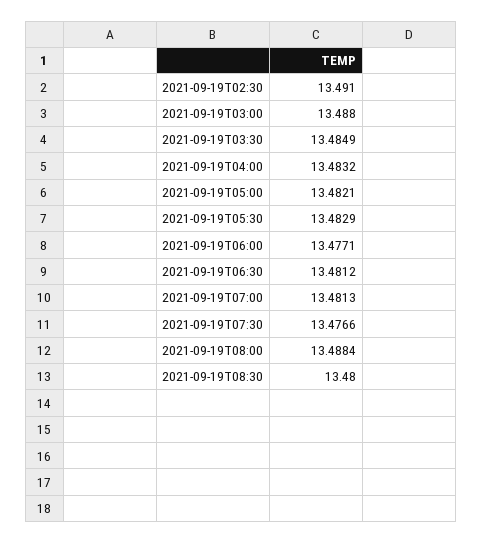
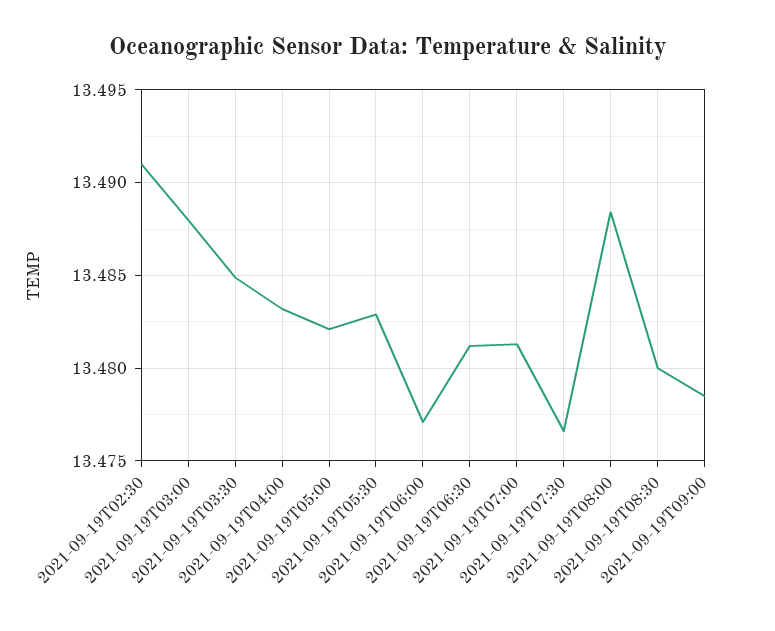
2021-09-19T09:00: none -> 13.4785

